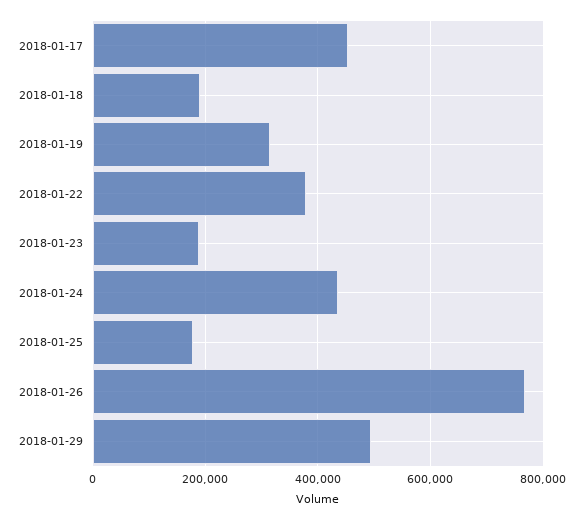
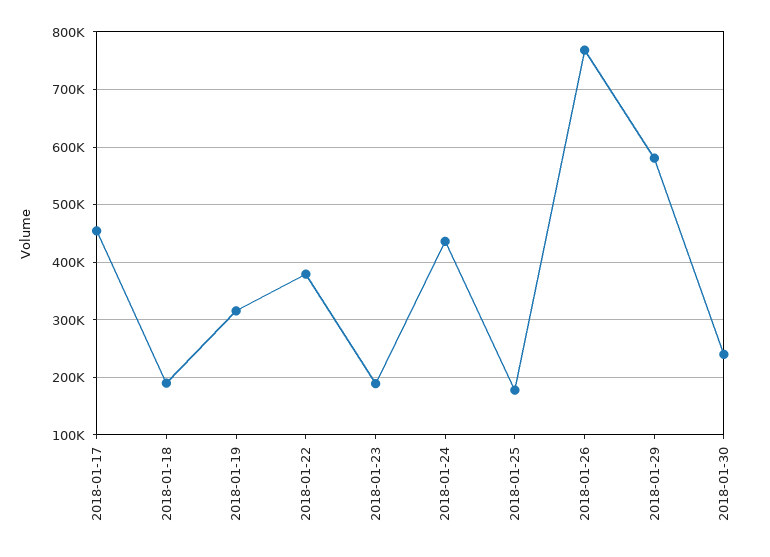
2018-01-29: 500000 -> 580000
2018-01-30: none -> 240000

